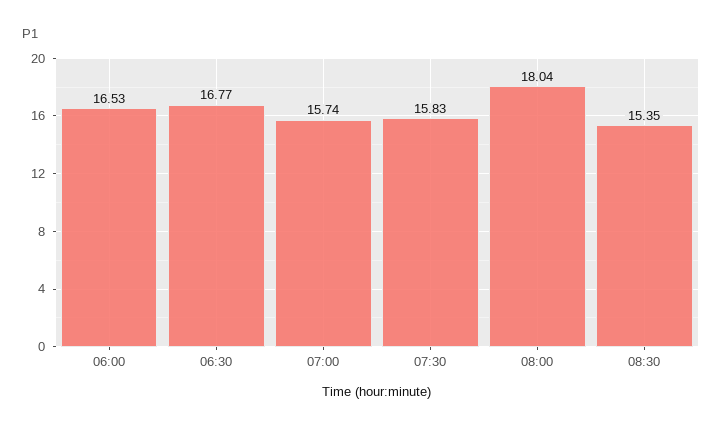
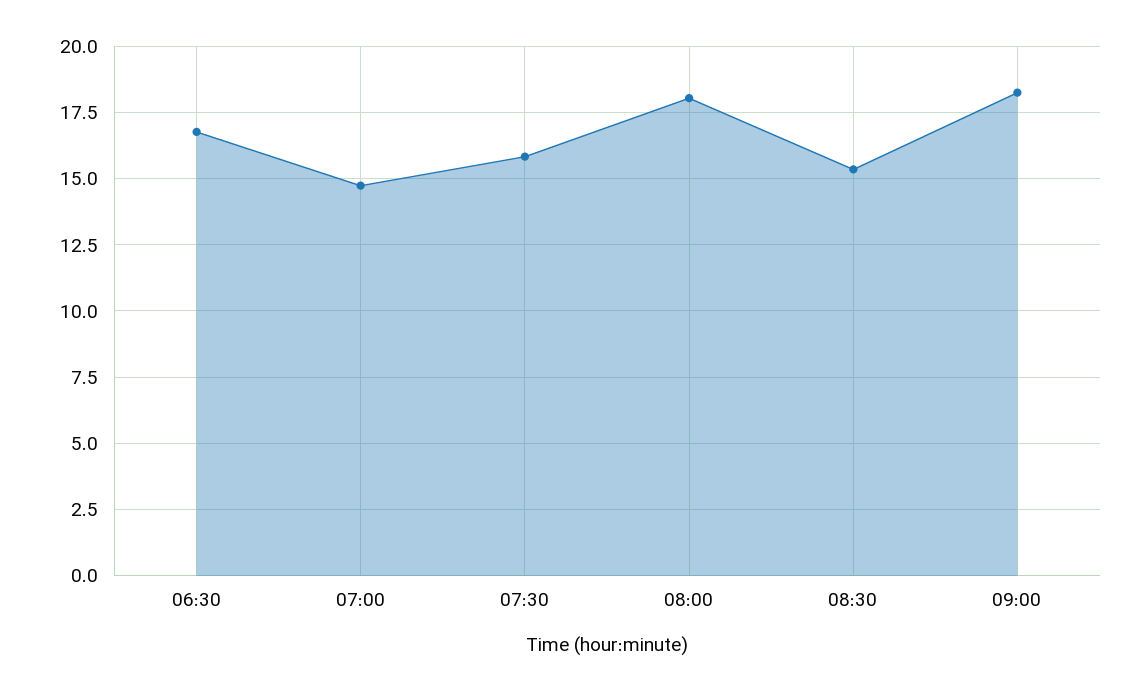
06:00: 16.53 -> none
07:00: 15.74 -> 14.75
09:00: none -> 18.25

